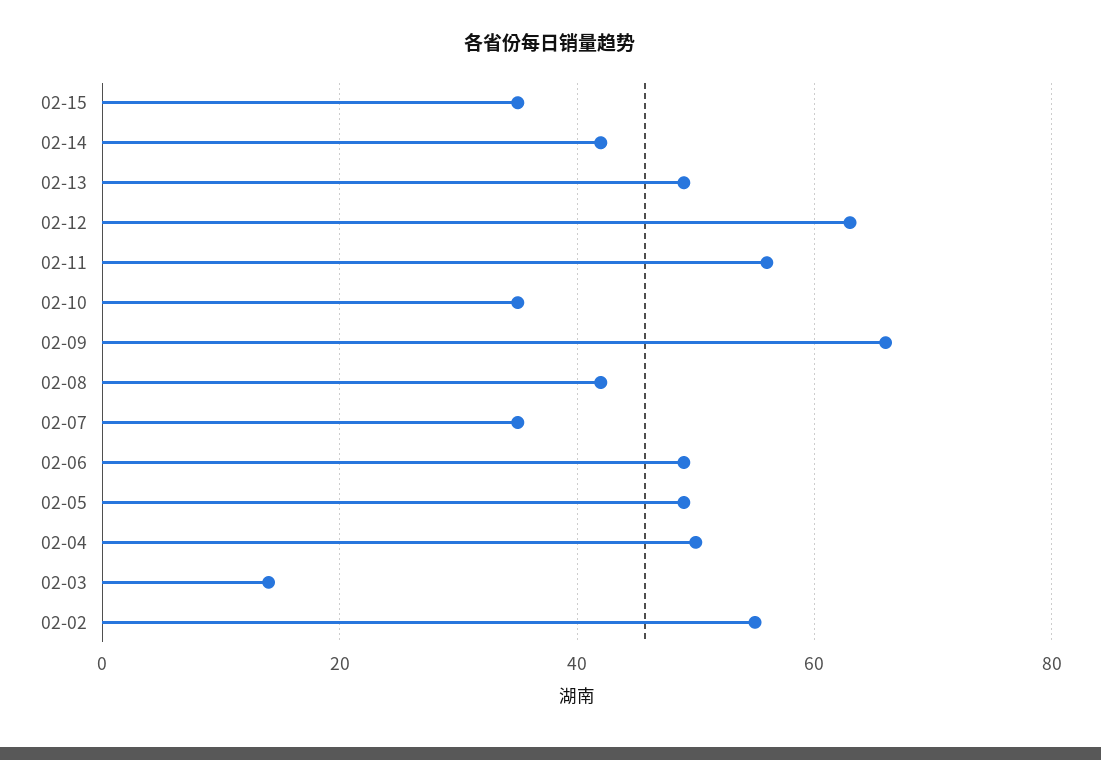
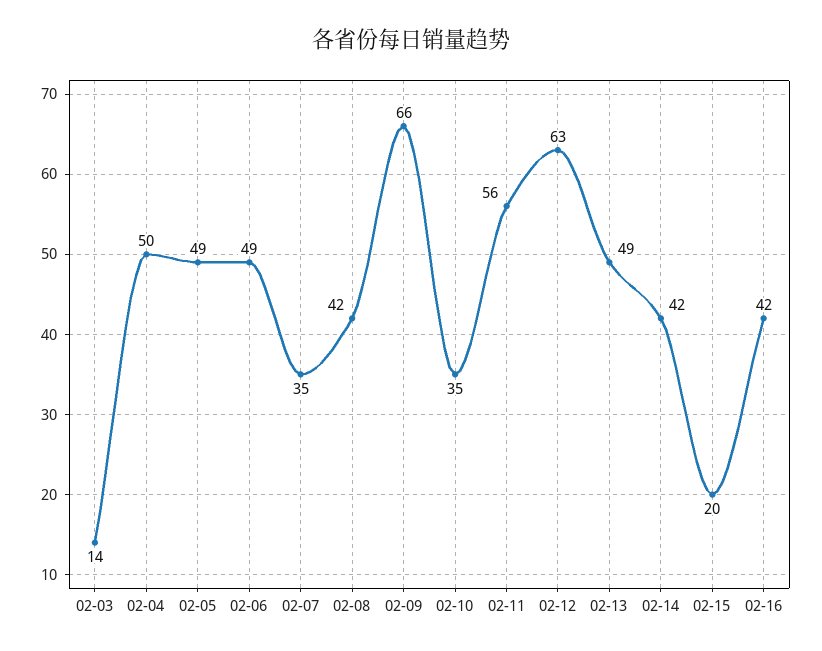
02-15: 35 -> 20
02-02: 55 -> none
02-16: none -> 42

